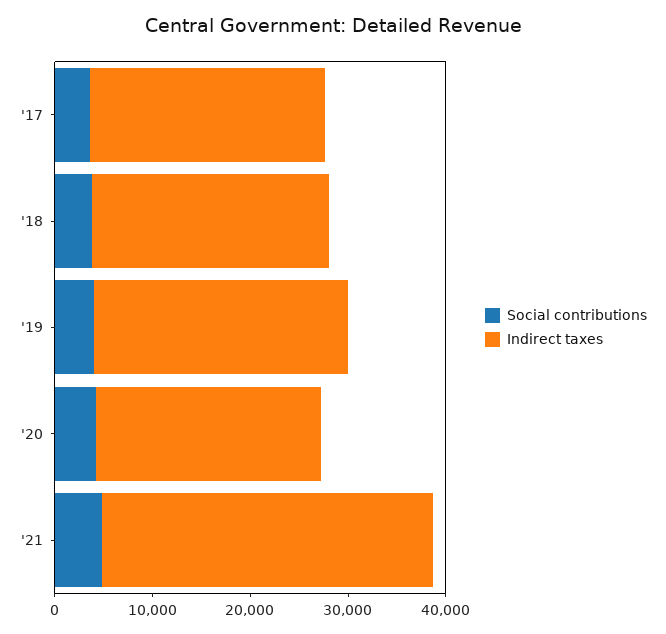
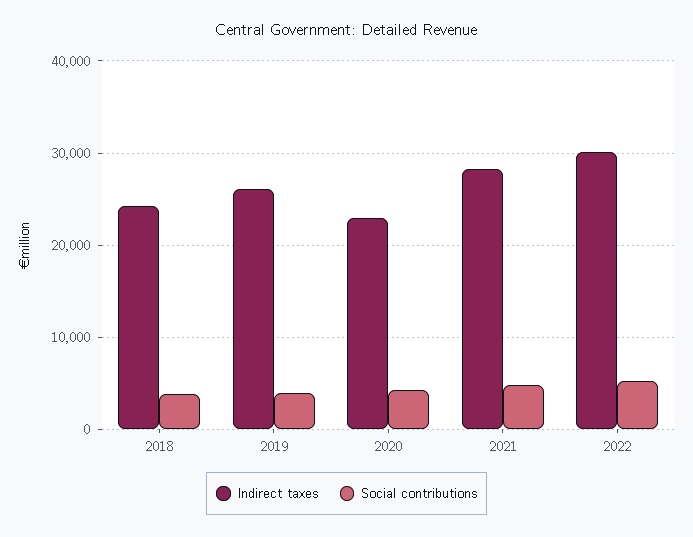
Social contributions, '17: 4000 -> none
Indirect taxes, '17: 24000 -> none
Indirect taxes, '21: 34000 -> 28000
Indirect taxes, 2022: none -> 30000
Social contributions, 2022: none -> 5000

